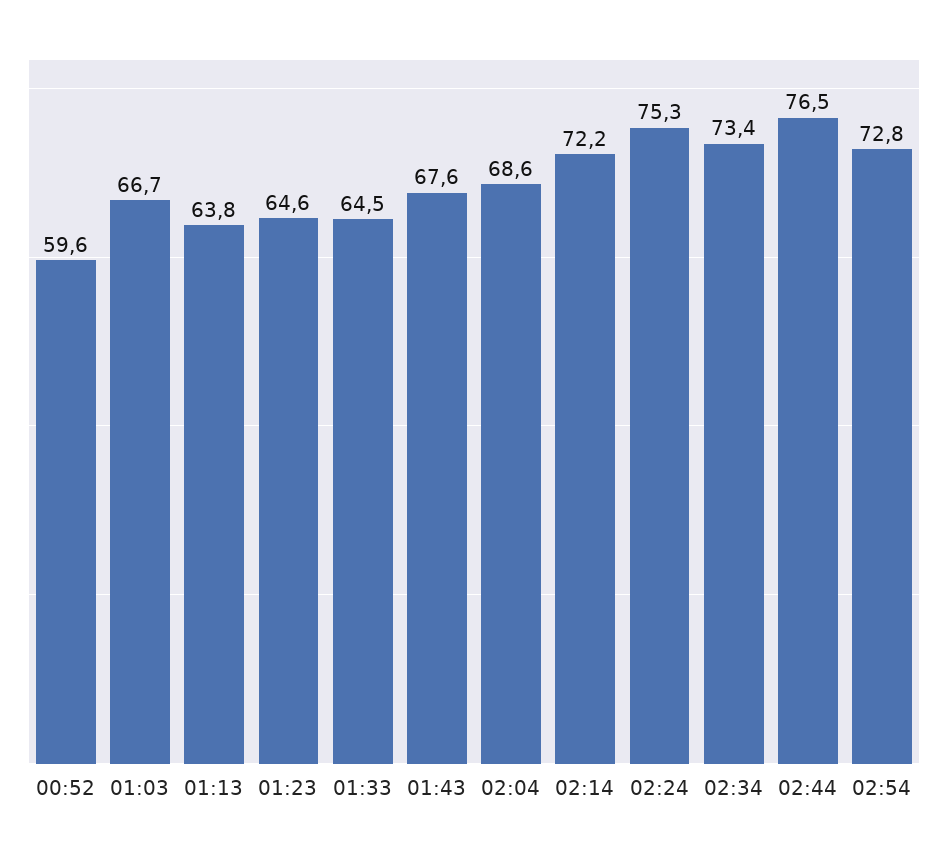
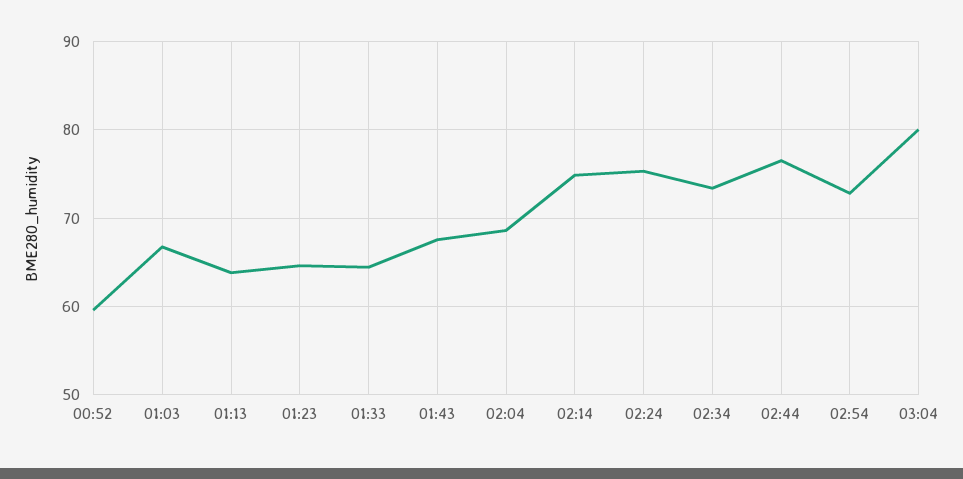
02:14: 72.2 -> 75
03:04: none -> 80

